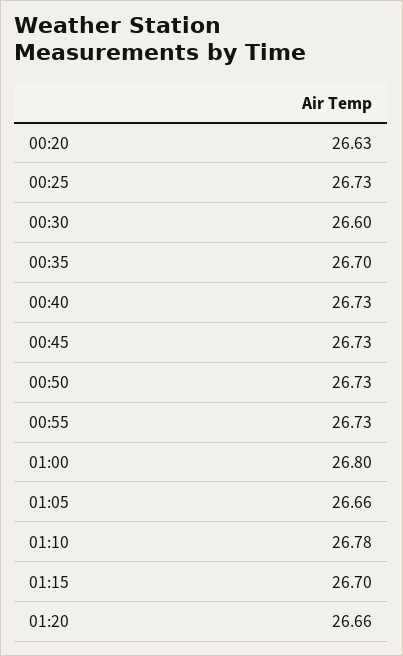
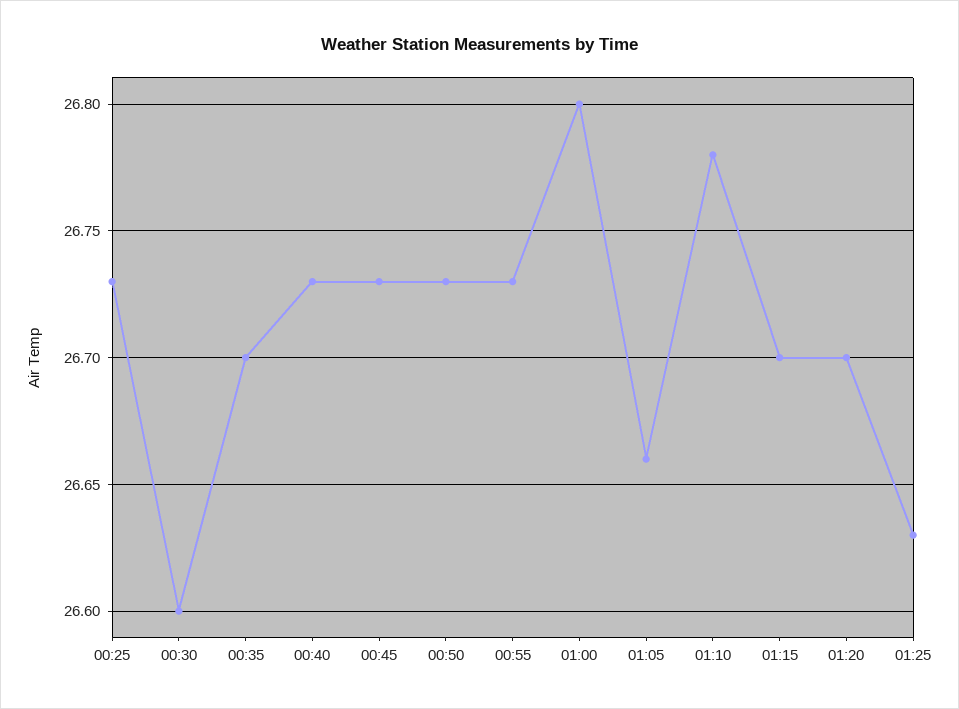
00:20: 26.63 -> none
01:20: 26.66 -> 26.7
01:25: none -> 26.63

